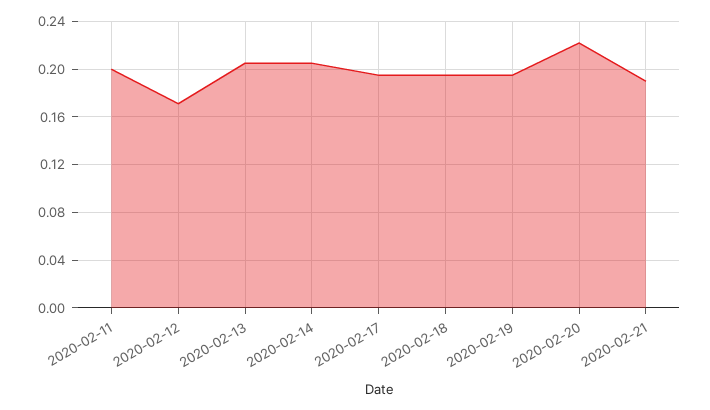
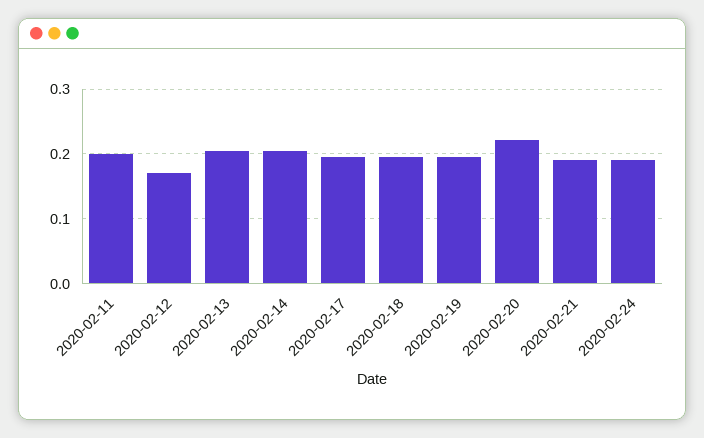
2020-02-24: none -> 0.19

